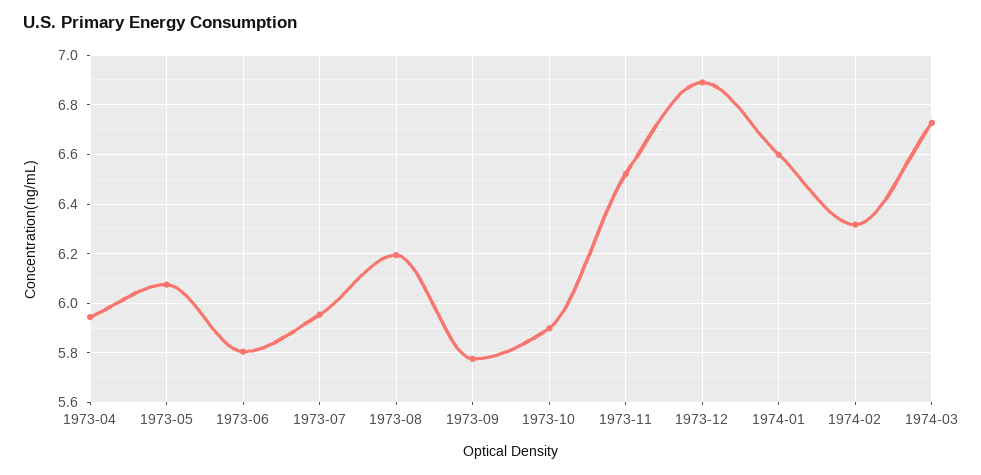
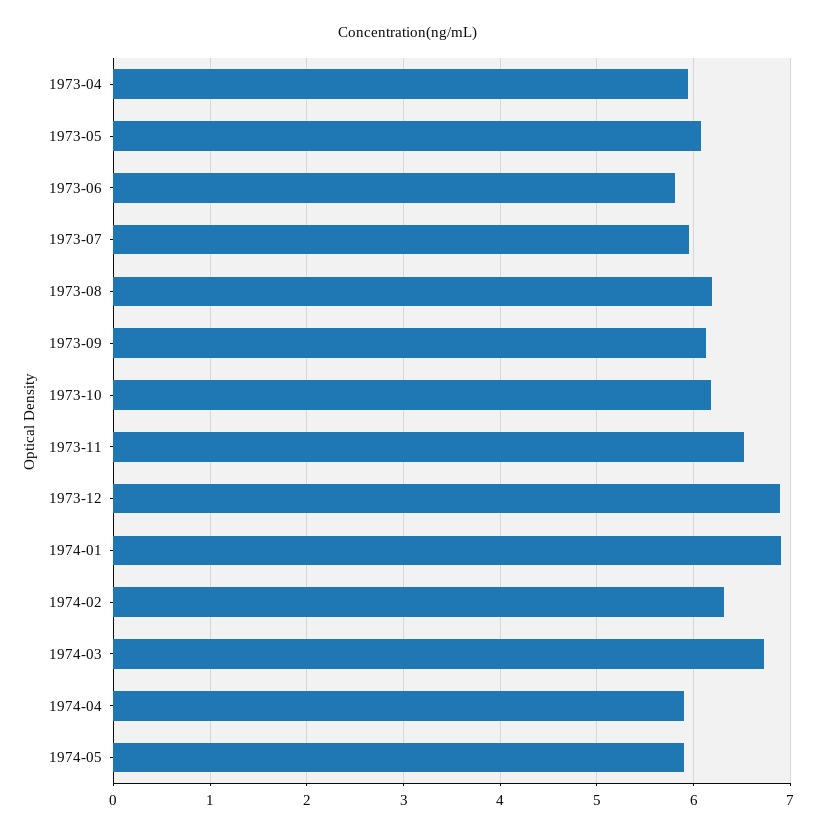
1973-09: 5.775 -> 6.1
1973-10: 5.9 -> 6.2
1974-01: 6.6 -> 6.9
1974-04: none -> 5.9
1974-05: none -> 5.9

